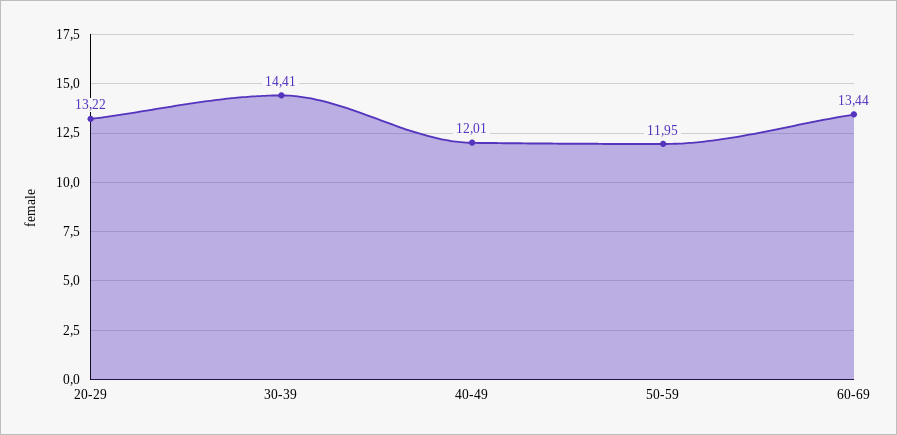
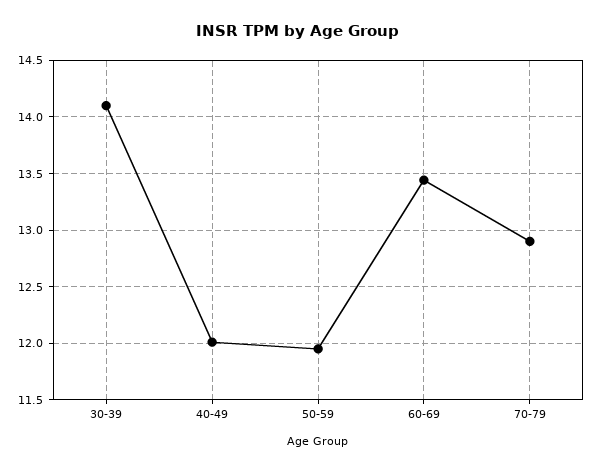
20-29: 13.22 -> none
30-39: 14.41 -> 14.1
70-79: none -> 12.9

